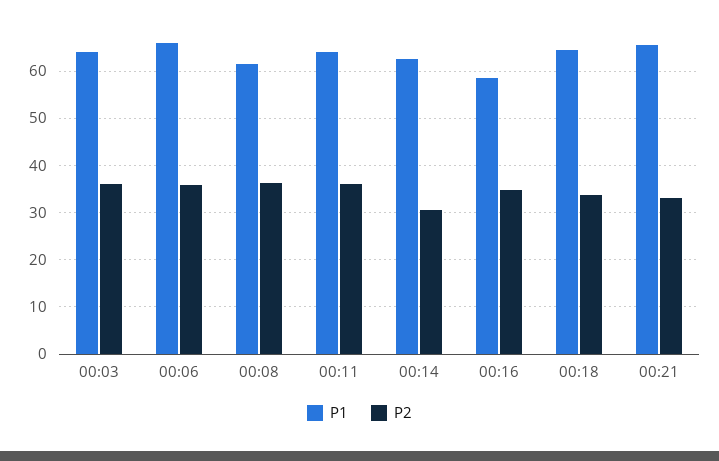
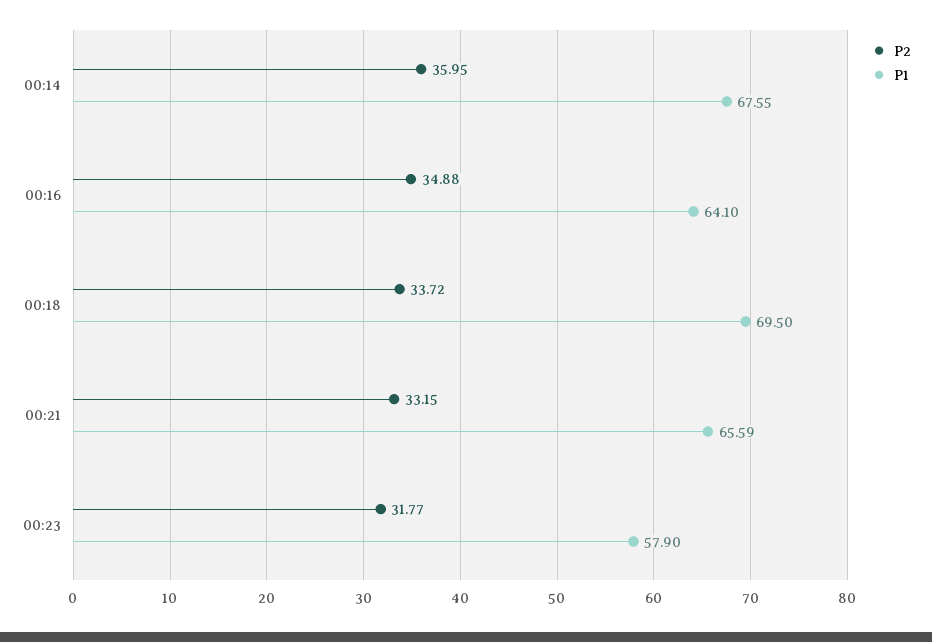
P1, 00:03: 64 -> none
P2, 00:03: 36 -> none
P1, 00:06: 66 -> none
P2, 00:06: 36 -> none
P1, 00:08: 62 -> none
P2, 00:08: 36 -> none
P1, 00:11: 64 -> none
P2, 00:11: 36 -> none
P1, 00:14: 62 -> 67.55
P2, 00:14: 30 -> 35.95
P1, 00:16: 58 -> 64.1
P1, 00:18: 64 -> 69.5
P2, 00:23: none -> 31.77
P1, 00:23: none -> 57.9

